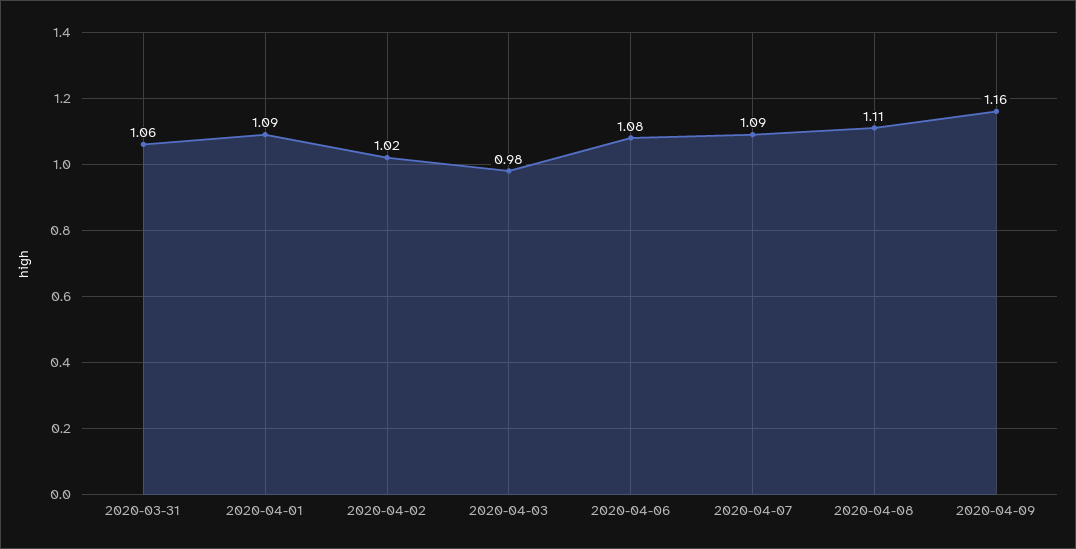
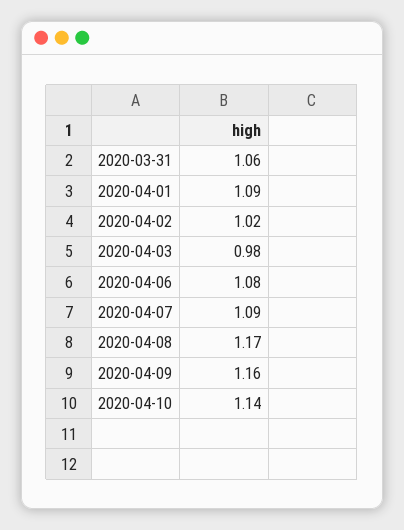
2020-04-08: 1.11 -> 1.17
2020-04-10: none -> 1.14

